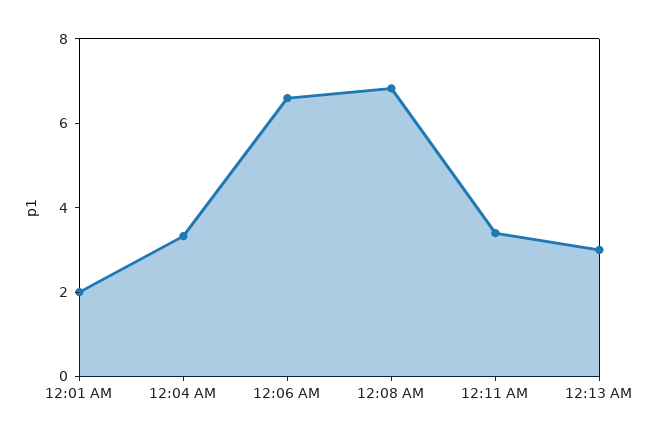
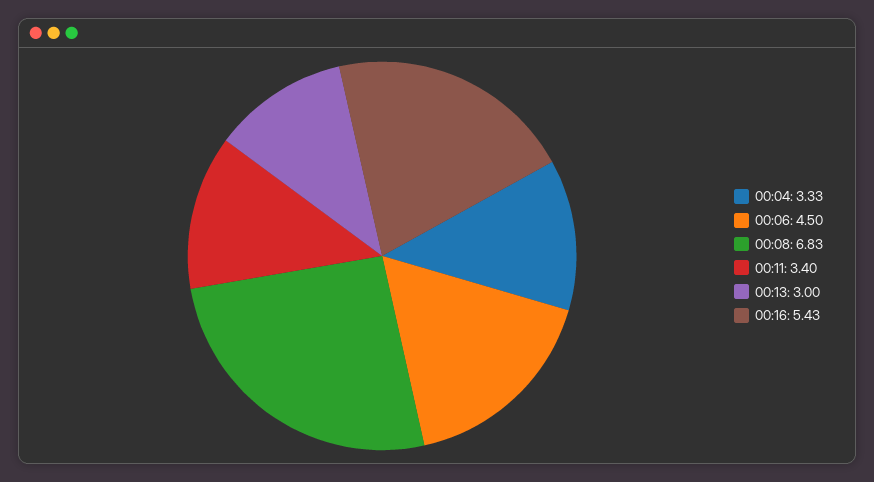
12:01 AM: 2 -> none
12:06 AM: 6.5 -> 4.5
00:16: none -> 5.43

